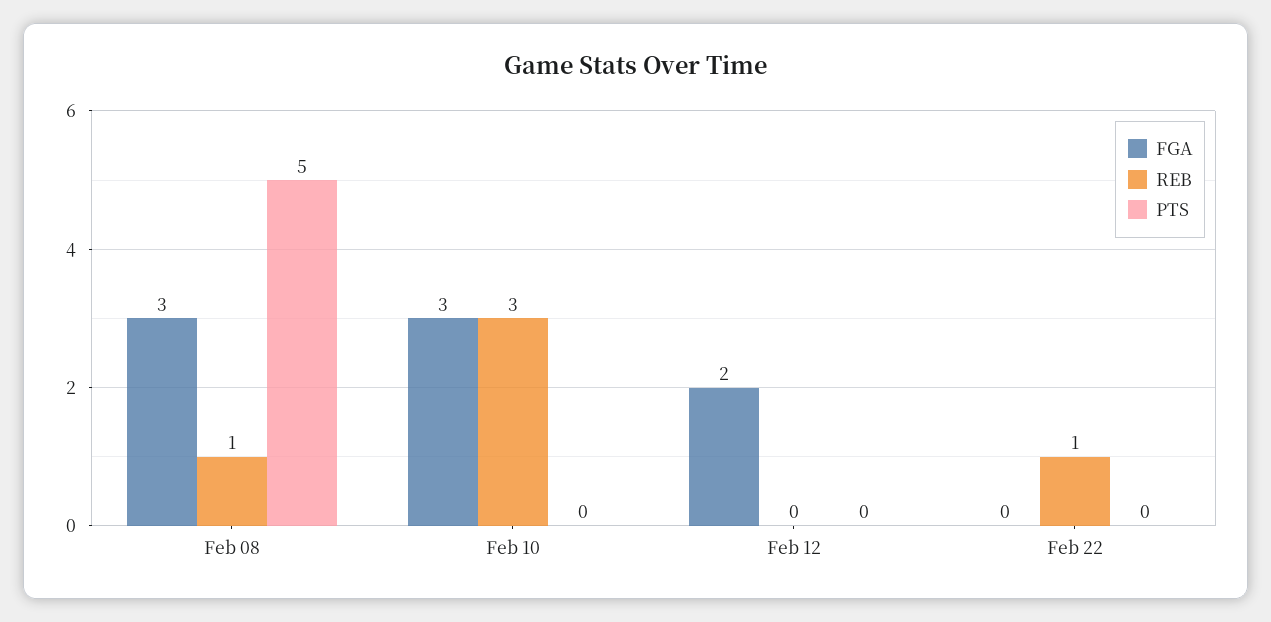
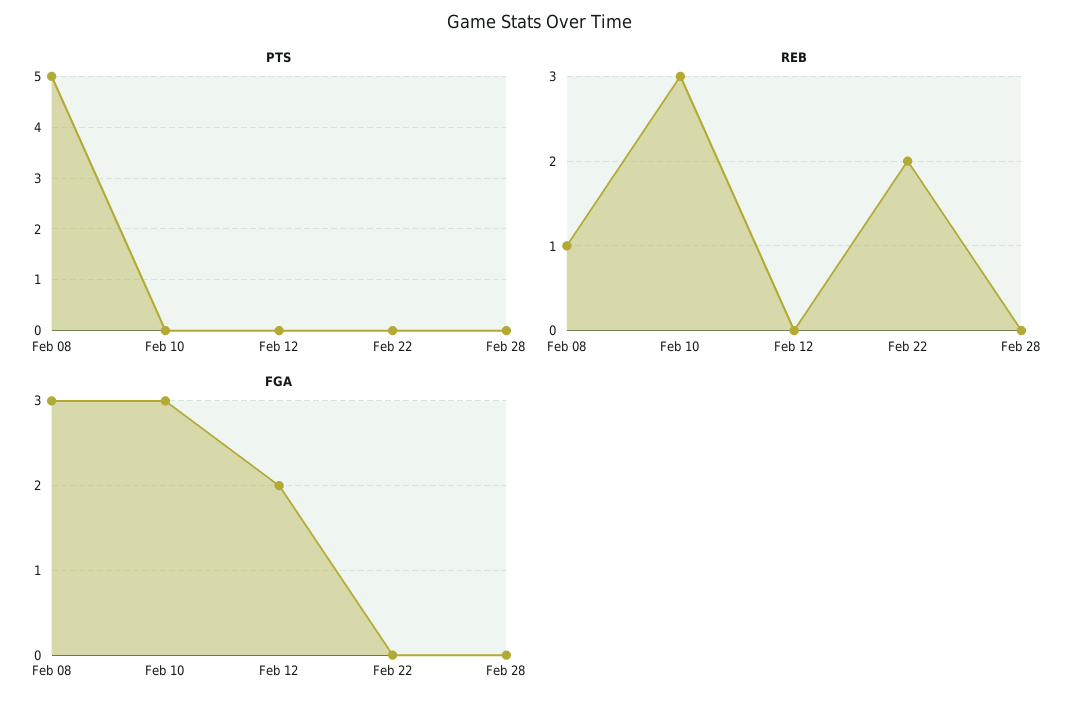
REB, Feb 22: 1 -> 2
PTS, Feb 28: none -> 0
REB, Feb 28: none -> 0
FGA, Feb 28: none -> 0

